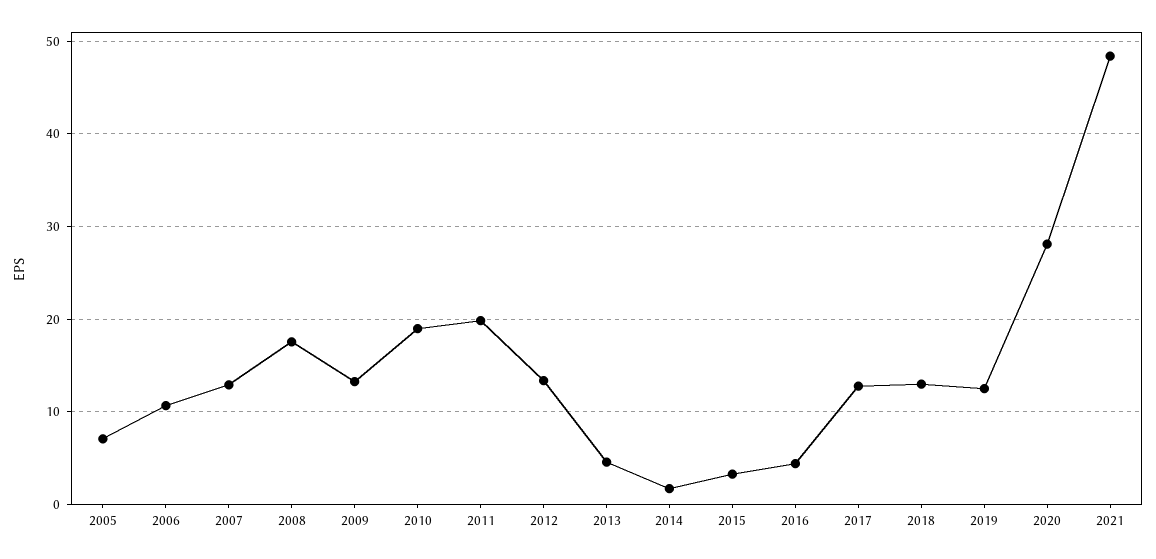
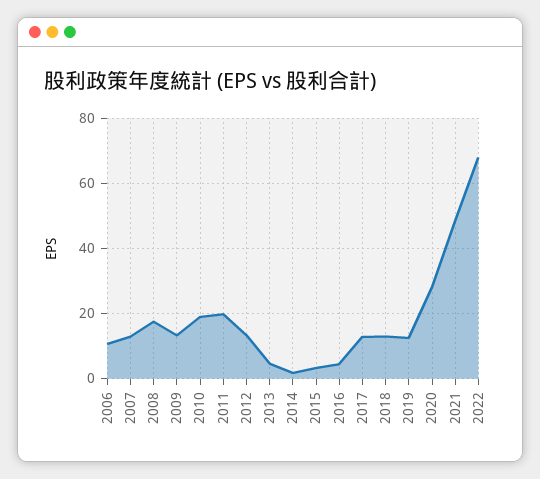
2005: 7 -> none
2022: none -> 68

